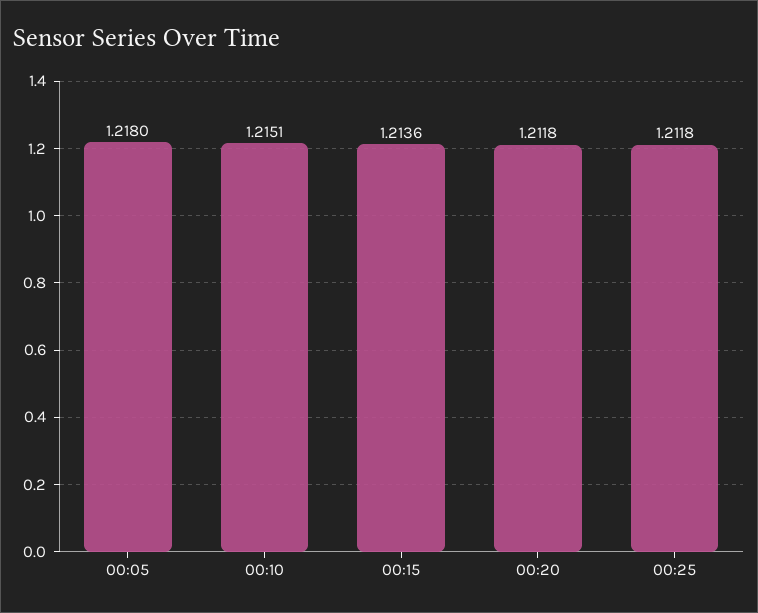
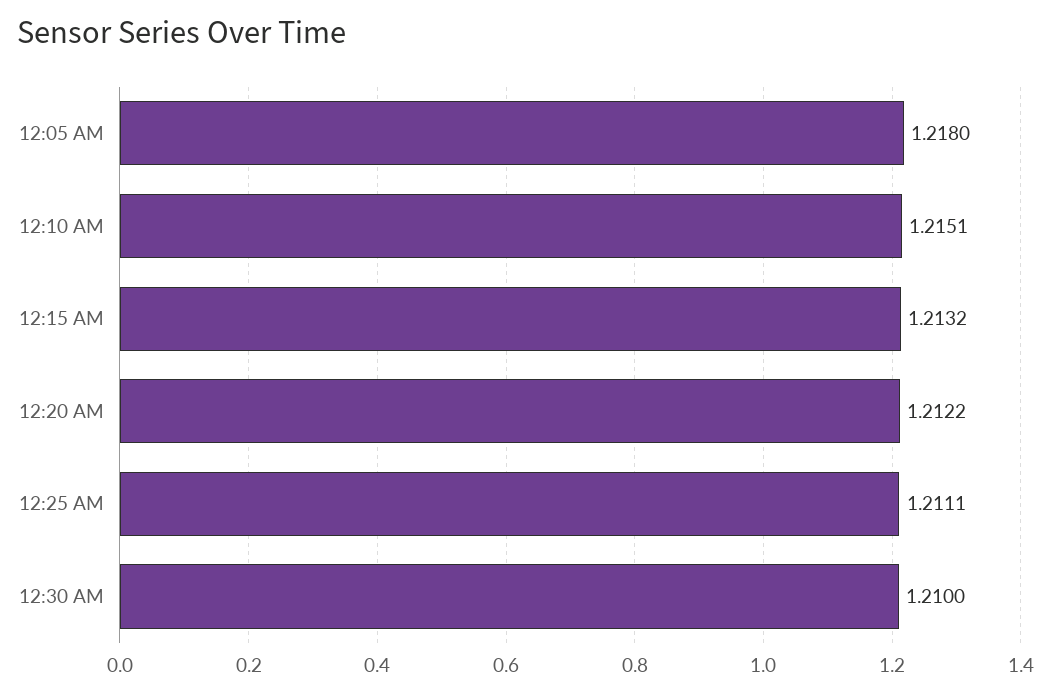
00:15: 1.2136 -> 1.2132
00:20: 1.2118 -> 1.2122
00:25: 1.2118 -> 1.2111
12:30 AM: none -> 1.21

